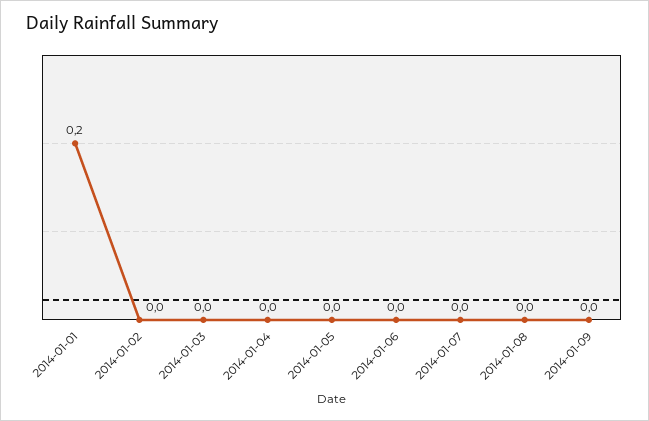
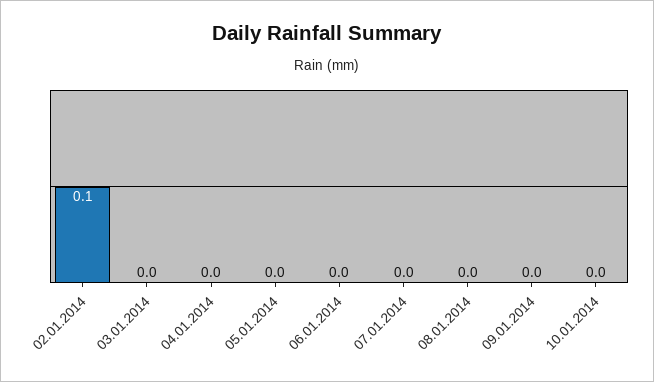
2014-01-01: 0.2 -> none
2014-01-02: 0 -> 0.1
10.01.2014: none -> 0

